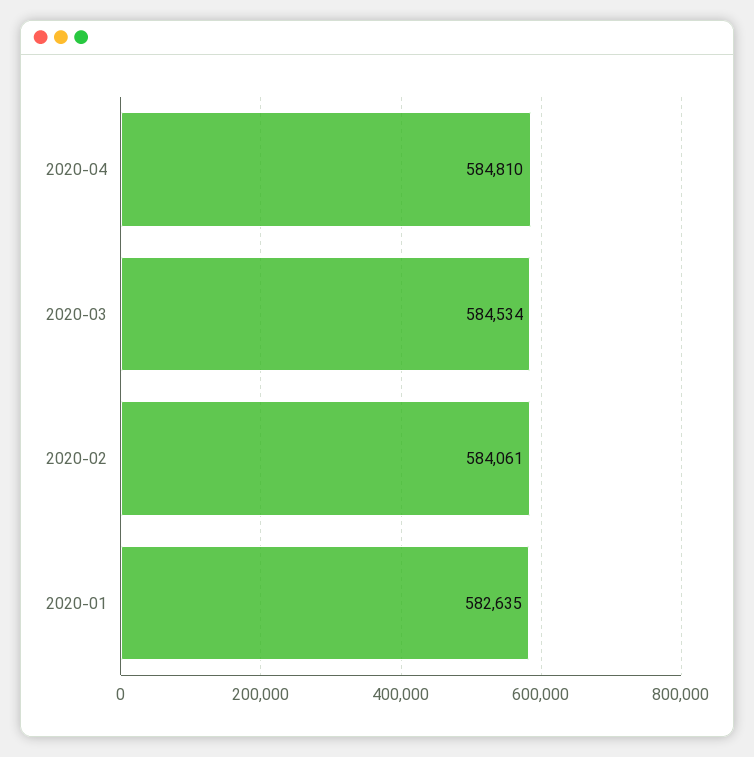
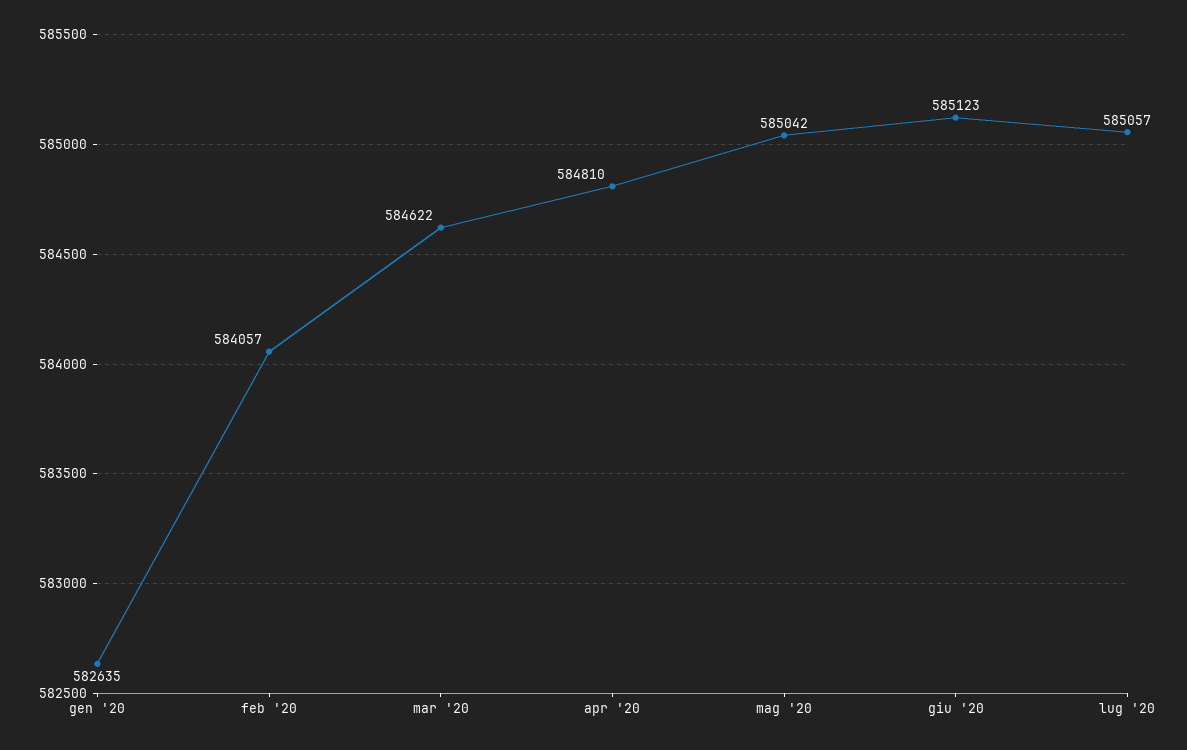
2020-03: 584534 -> 584622
2020-02: 584061 -> 584057
mag '20: none -> 585042
giu '20: none -> 585123
lug '20: none -> 585057

